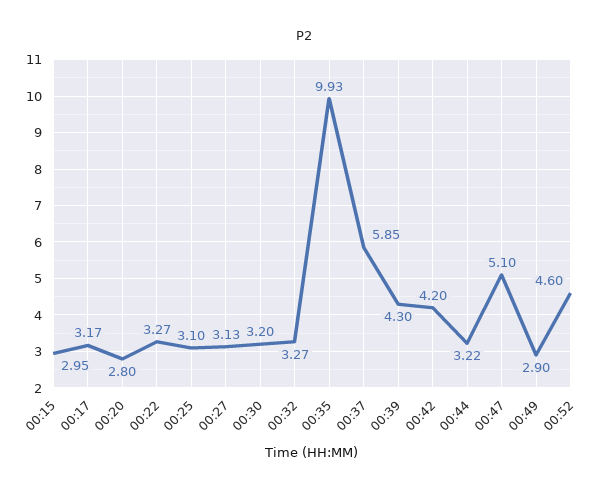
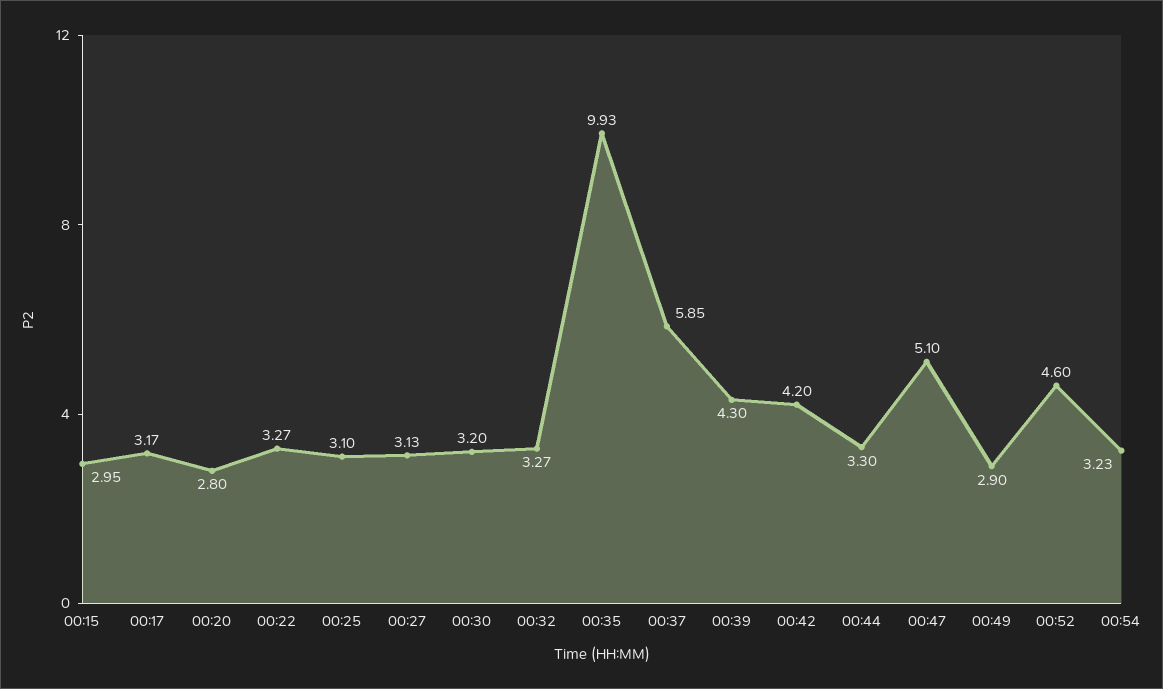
00:44: 3.22 -> 3.3
00:54: none -> 3.23

